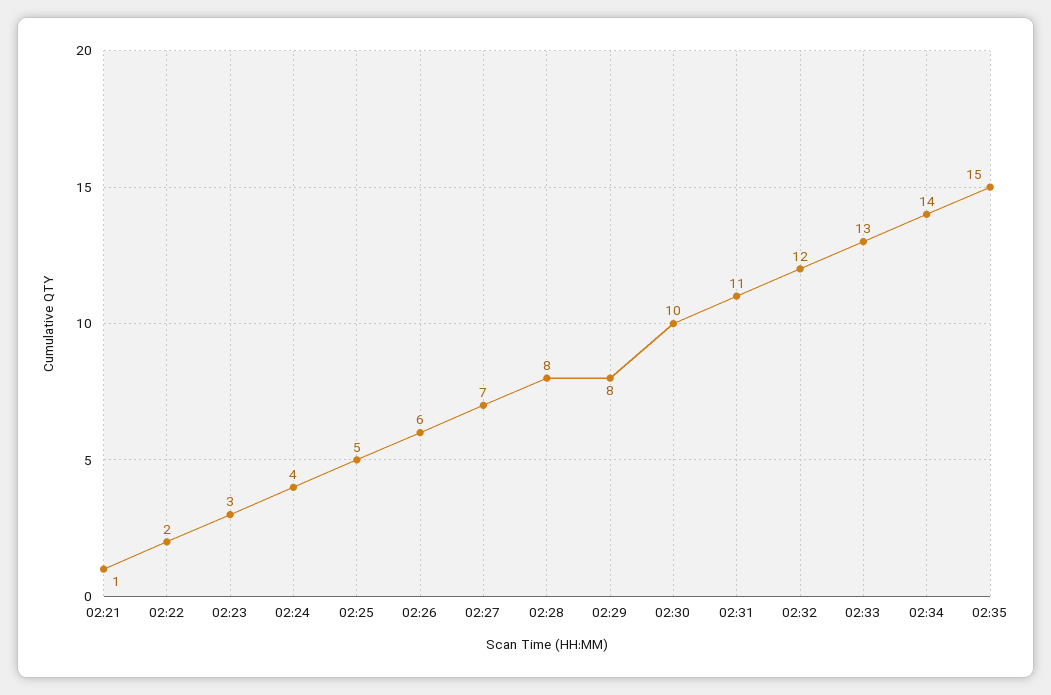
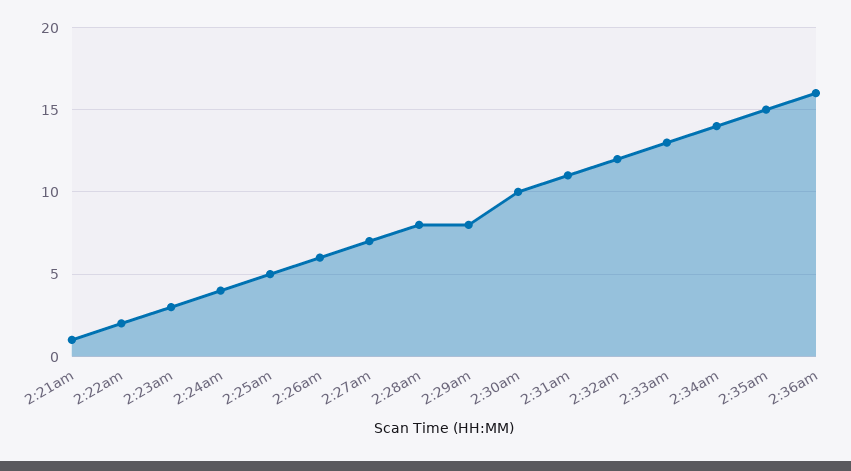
2:36am: none -> 16

